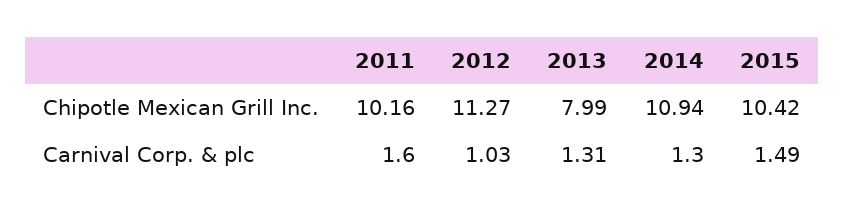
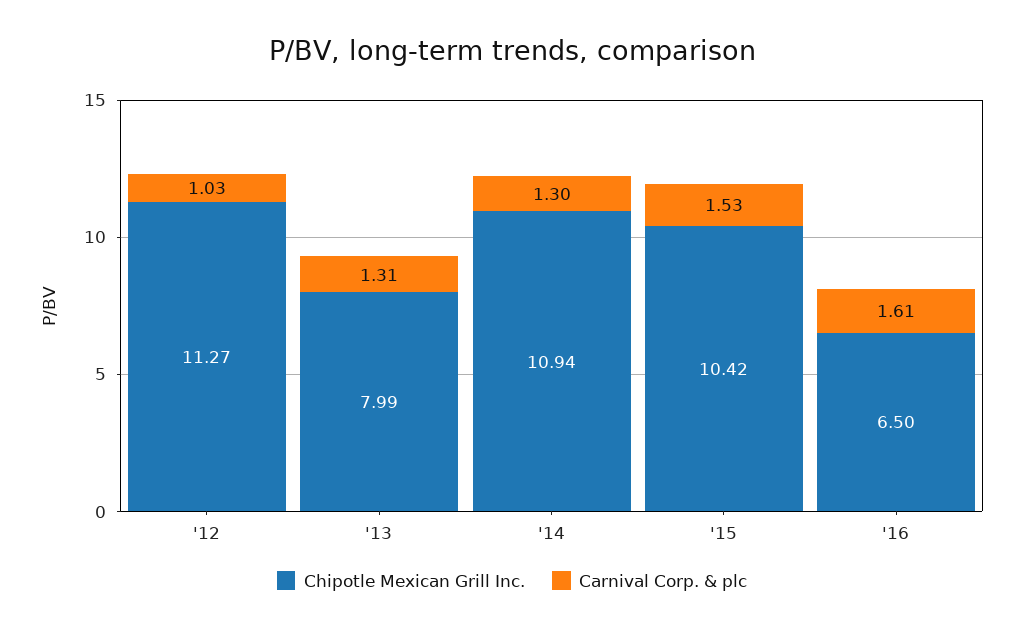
Chipotle Mexican Grill Inc., 2011: 10.16 -> none
Carnival Corp. & plc, 2011: 1.6 -> none
Carnival Corp. & plc, 2015: 1.49 -> 1.53
Chipotle Mexican Grill Inc., '16: none -> 6.5
Carnival Corp. & plc, '16: none -> 1.61

